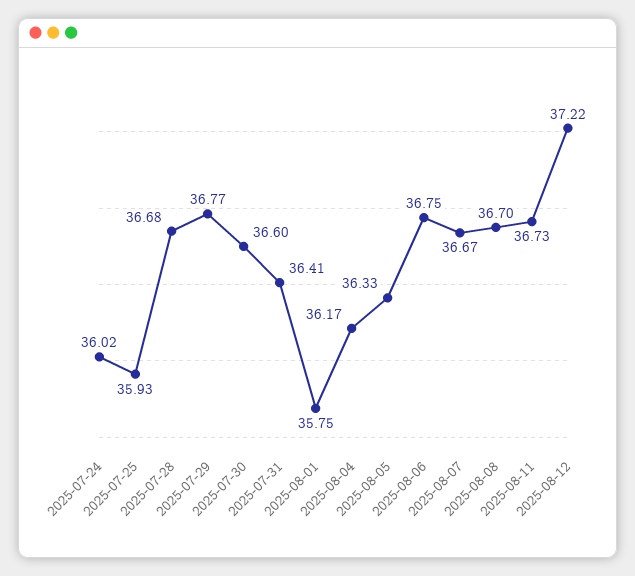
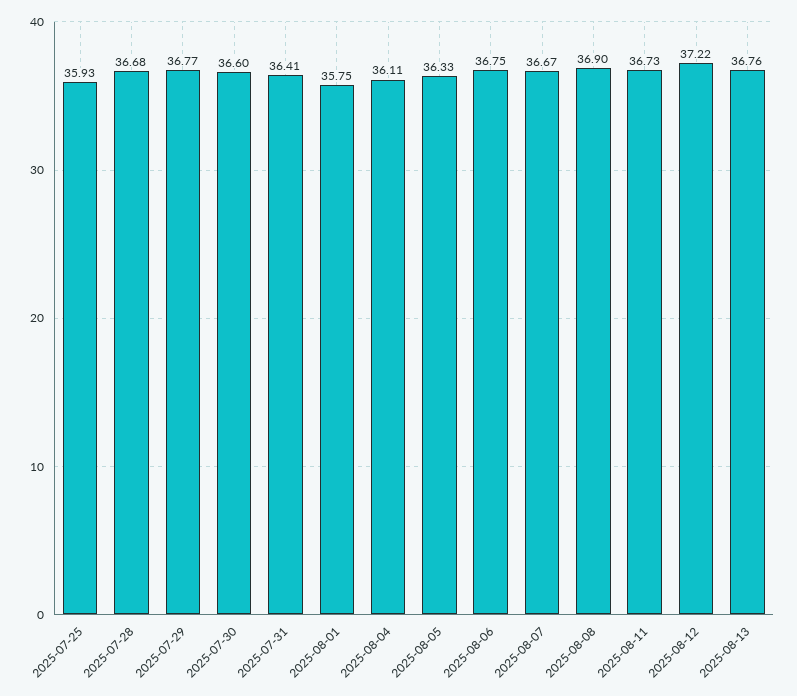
2025-07-24: 36.02 -> none
2025-08-04: 36.17 -> 36.11
2025-08-08: 36.7 -> 36.9
2025-08-13: none -> 36.76

